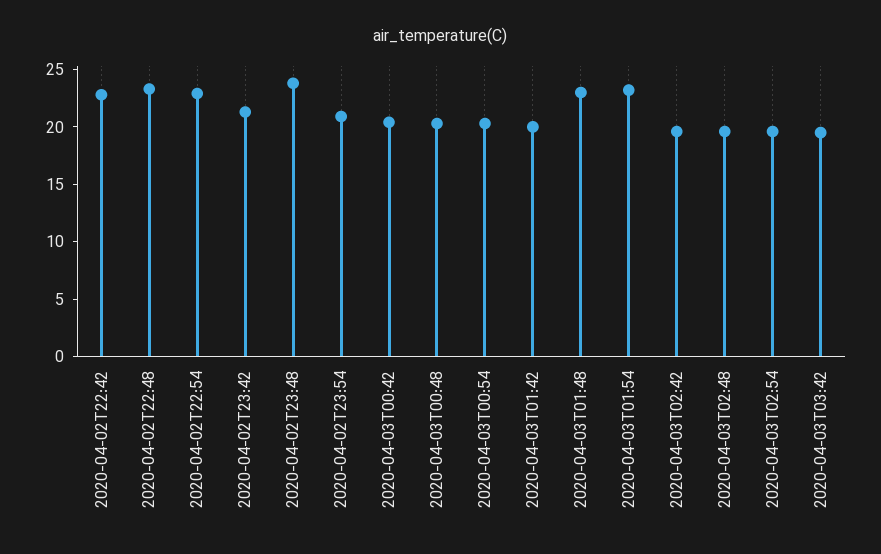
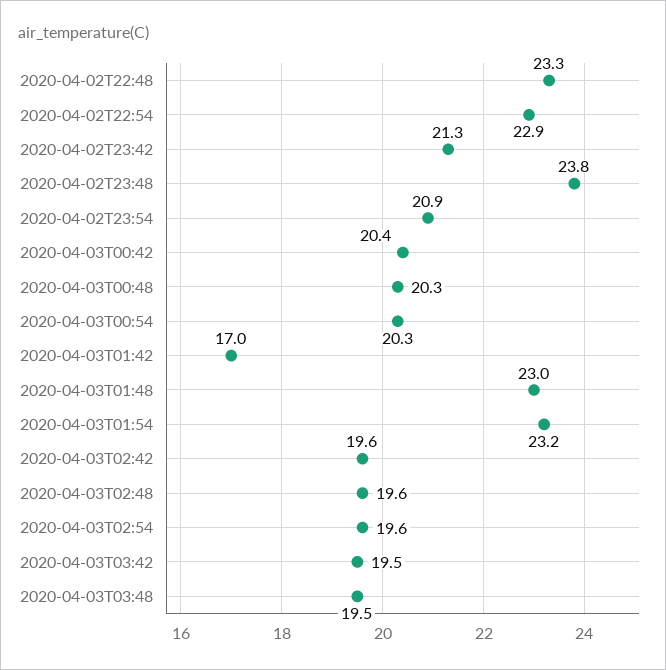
2020-04-02T22:42: 23 -> none
2020-04-03T01:42: 20 -> 17
2020-04-03T03:48: none -> 19.5

